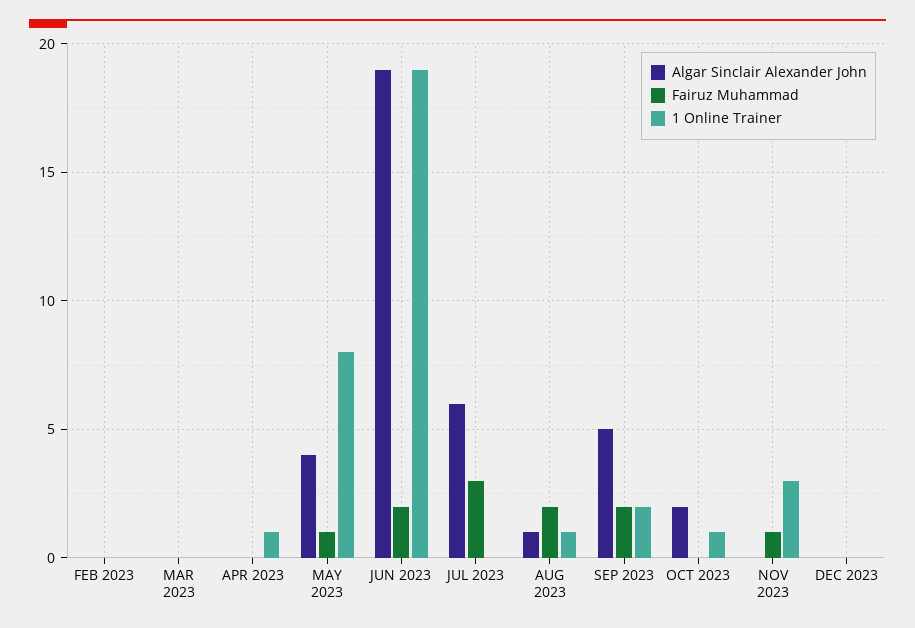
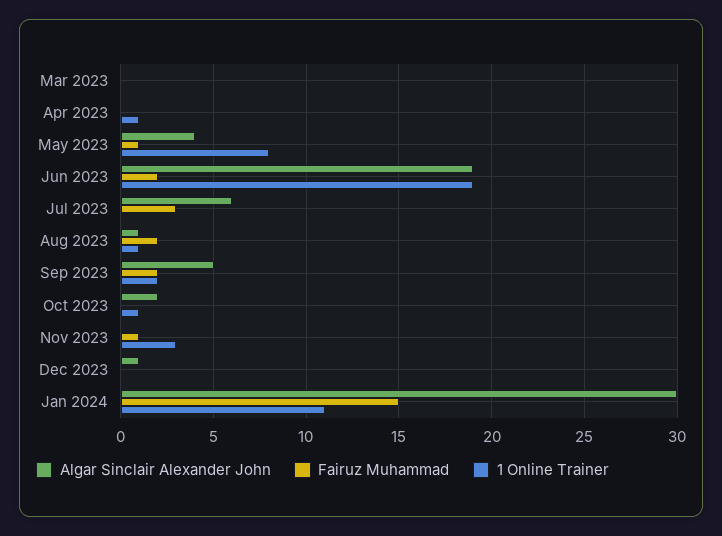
Algar Sinclair Alexander John, FEB 2023: 0 -> none
Fairuz Muhammad, FEB 2023: 0 -> none
1 Online Trainer, FEB 2023: 0 -> none
Algar Sinclair Alexander John, DEC 2023: 0 -> 1
Algar Sinclair Alexander John, Jan 2024: none -> 30
Fairuz Muhammad, Jan 2024: none -> 15
1 Online Trainer, Jan 2024: none -> 11

